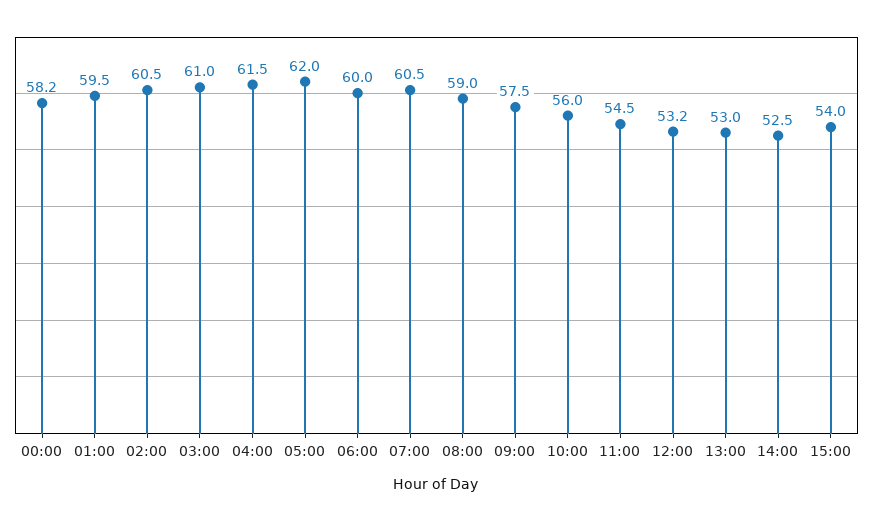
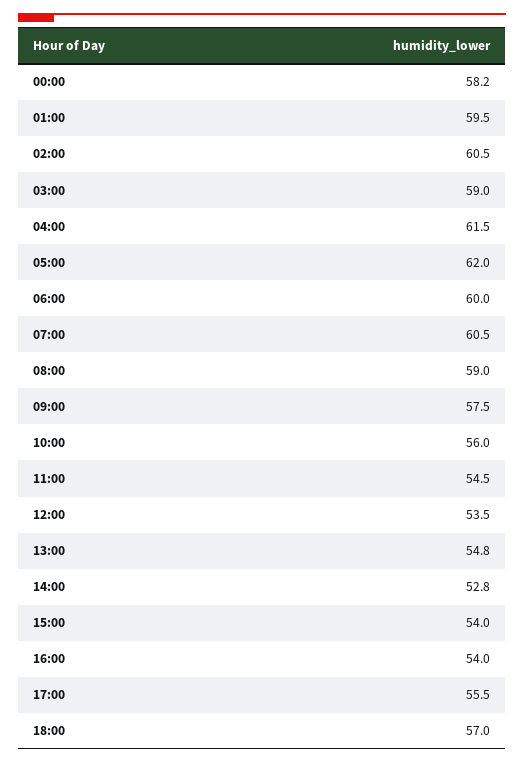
03:00: 61 -> 59
12:00: 53.2 -> 53.5
13:00: 53 -> 54.8
14:00: 52.5 -> 52.8
16:00: none -> 54
17:00: none -> 55.5
18:00: none -> 57

